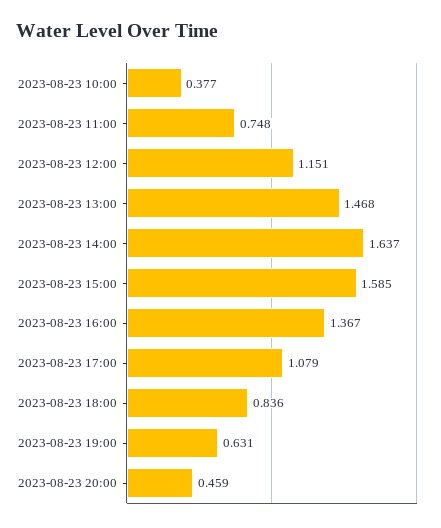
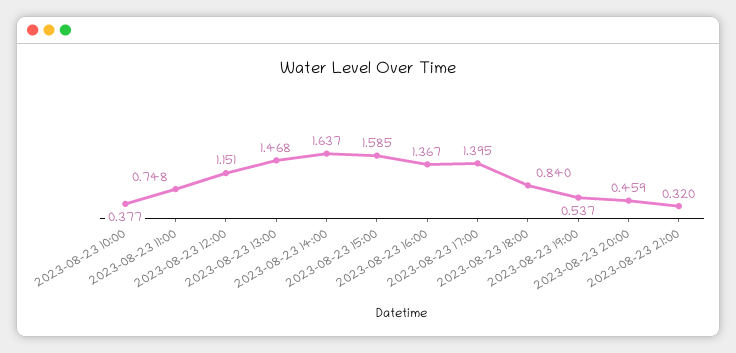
2023-08-23 17:00: 1.079 -> 1.395
2023-08-23 18:00: 0.836 -> 0.84
2023-08-23 19:00: 0.631 -> 0.537
2023-08-23 21:00: none -> 0.32

